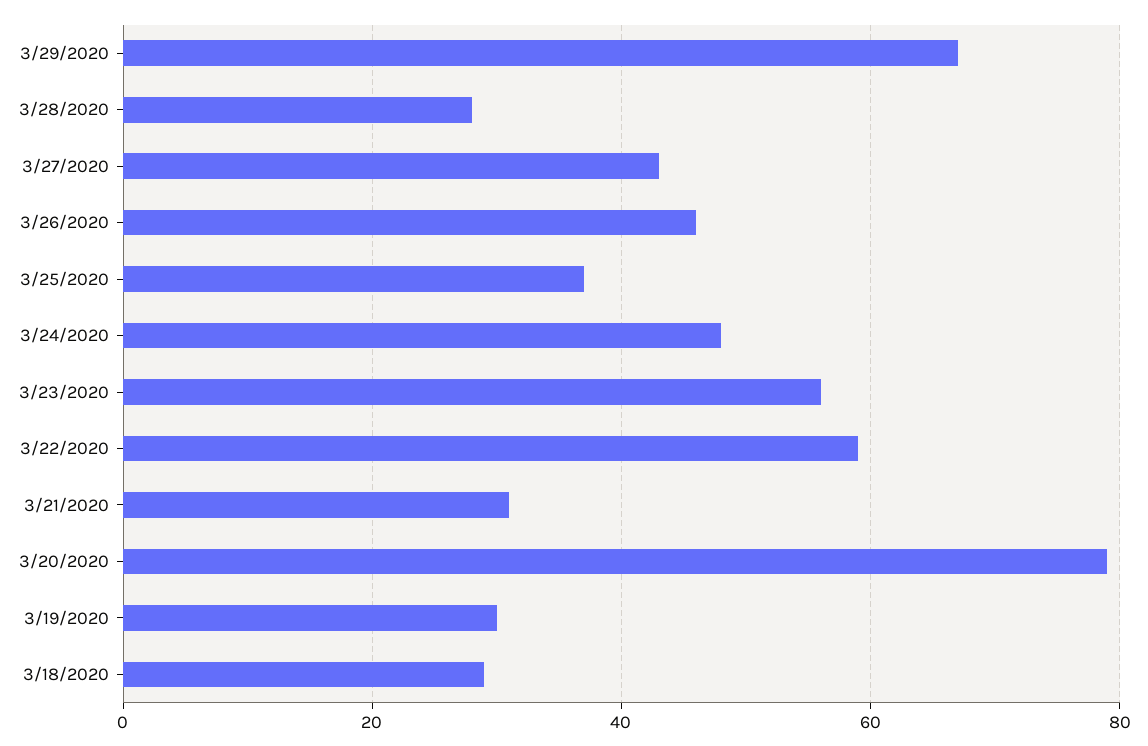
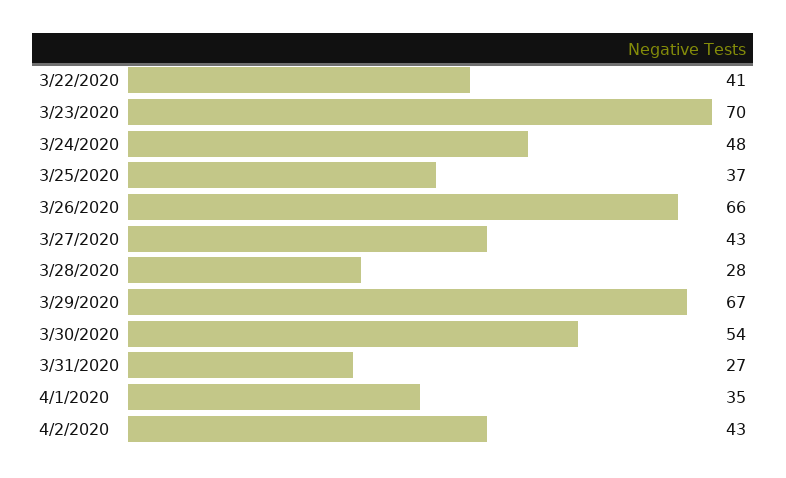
3/26/2020: 45 -> 66
3/23/2020: 55 -> 70
3/22/2020: 60 -> 41
3/21/2020: 30 -> none
3/20/2020: 80 -> none
3/19/2020: 30 -> none
3/18/2020: 30 -> none
3/30/2020: none -> 54
3/31/2020: none -> 27
4/1/2020: none -> 35
4/2/2020: none -> 43

